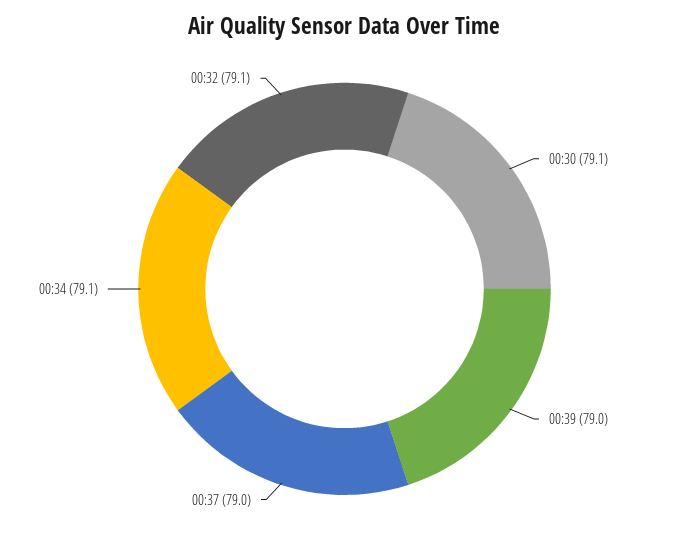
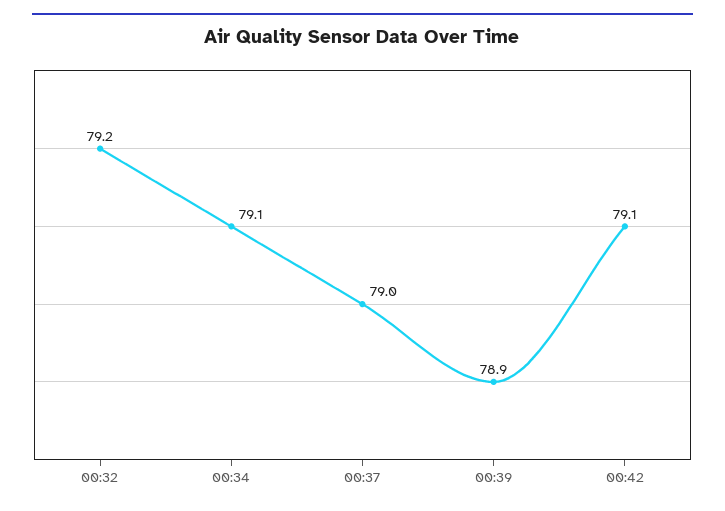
00:30: 79.1 -> none
00:39: 79 -> 78.9
00:32: 79.1 -> 79.2
00:42: none -> 79.1

